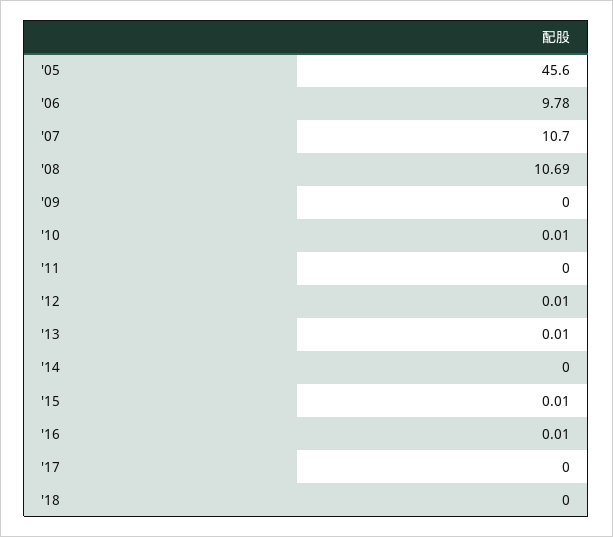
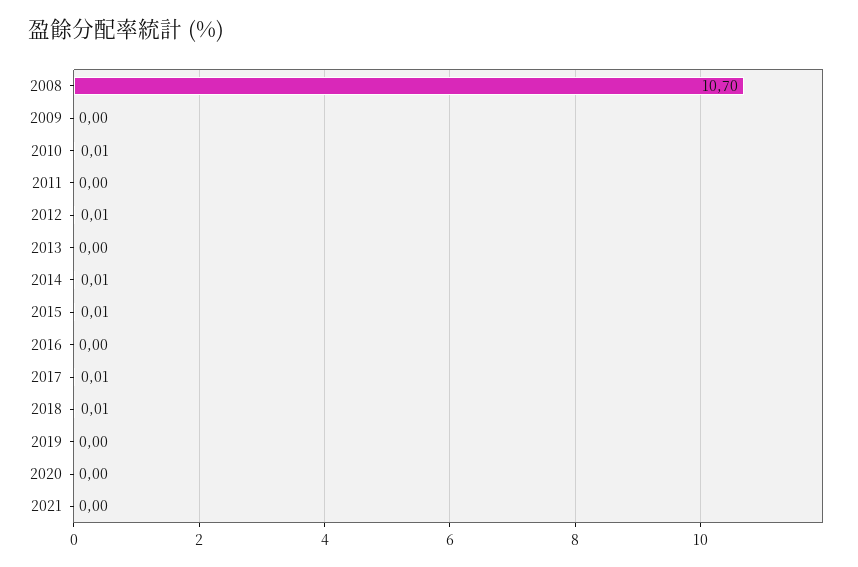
'05: 45.6 -> none
'06: 9.78 -> none
'07: 10.7 -> none
'08: 10.69 -> 10.7
'13: 0.01 -> 0
'14: 0 -> 0.01
'16: 0.01 -> 0
'17: 0 -> 0.01
'18: 0 -> 0.01
2019: none -> 0
2020: none -> 0
2021: none -> 0

